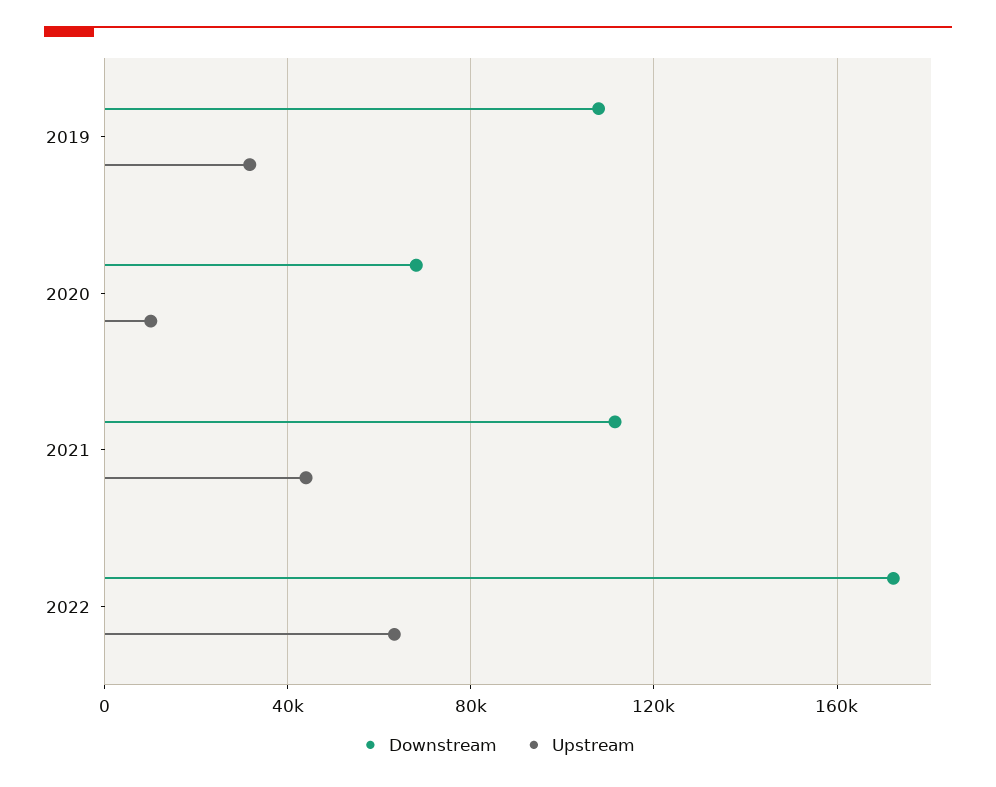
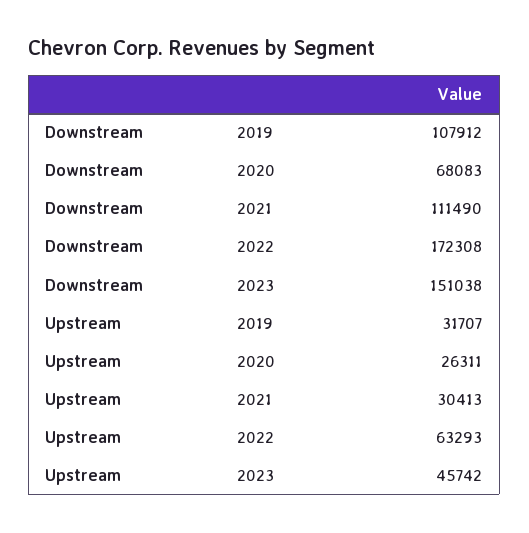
Upstream, 2020: 10000 -> 26311
Upstream, 2021: 45000 -> 30413
Downstream, 2023: none -> 151038
Upstream, 2023: none -> 45742

